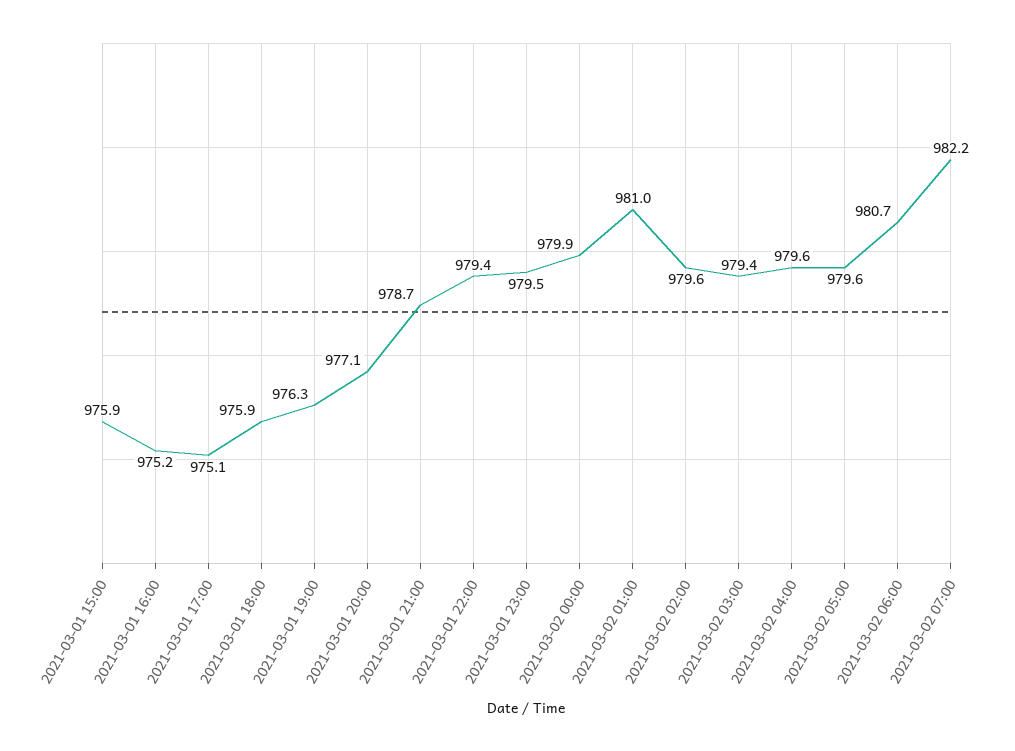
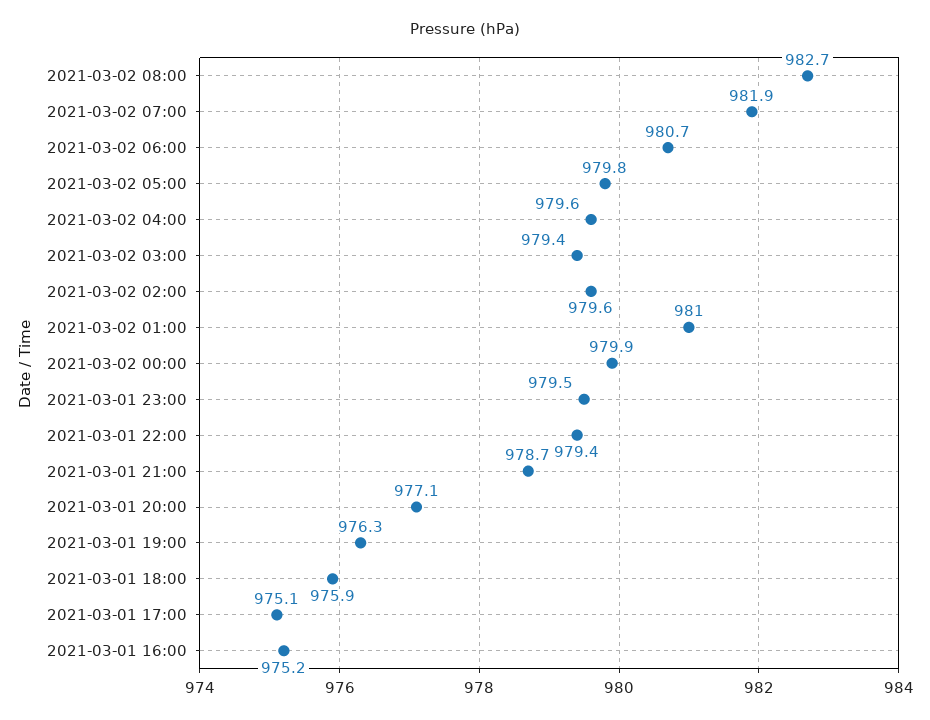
2021-03-01 15:00: 975.9 -> none
2021-03-02 05:00: 979.6 -> 979.8
2021-03-02 07:00: 982.2 -> 981.9
2021-03-02 08:00: none -> 982.7

